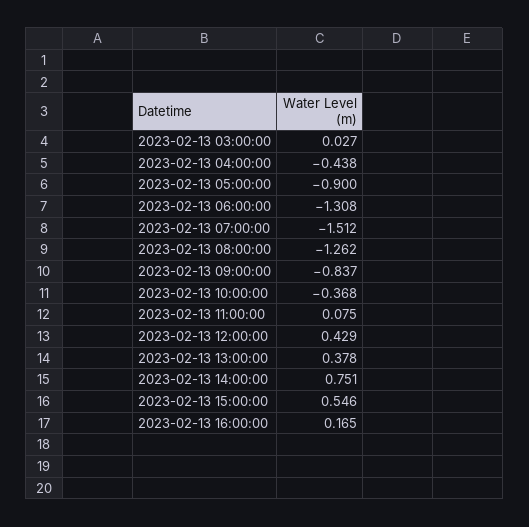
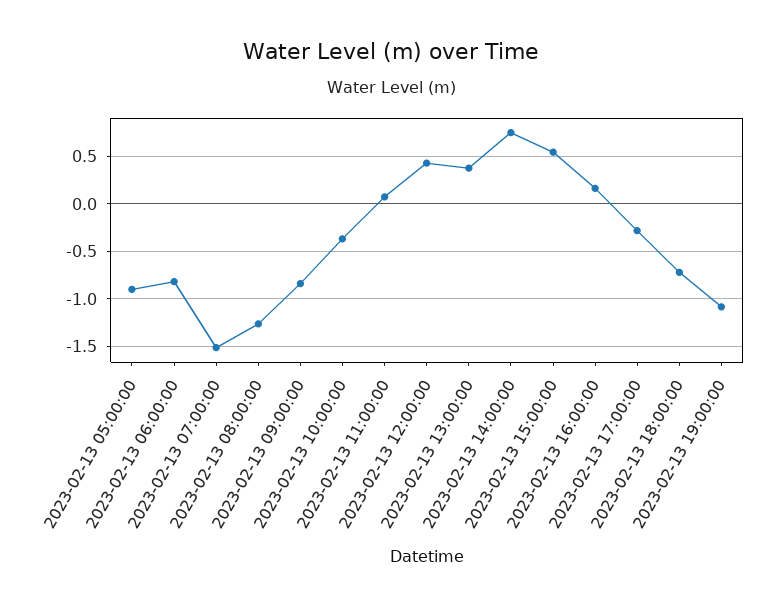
2023-02-13 03:00:00: 0.027 -> none
2023-02-13 04:00:00: -0.438 -> none
2023-02-13 06:00:00: -1.308 -> -0.8
2023-02-13 17:00:00: none -> -0.3
2023-02-13 18:00:00: none -> -0.7
2023-02-13 19:00:00: none -> -1.1

